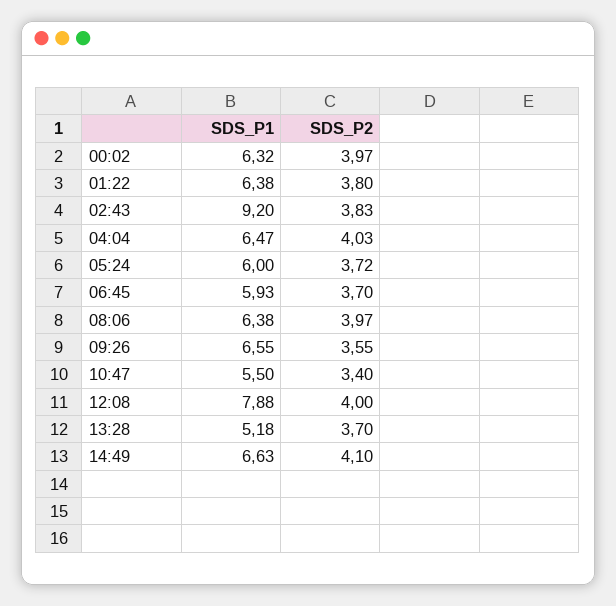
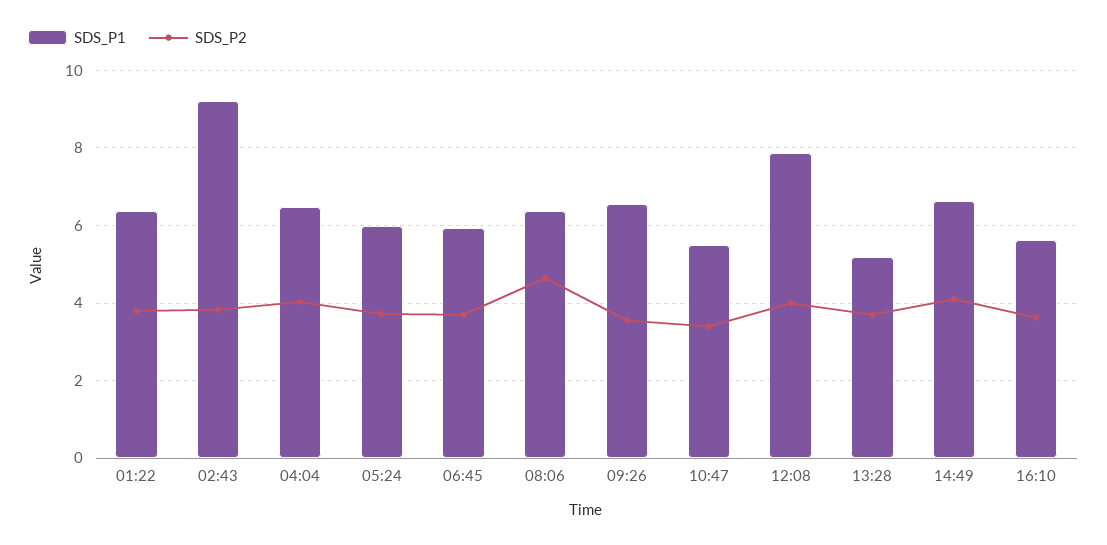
SDS_P1, 00:02: 6.32 -> none
SDS_P2, 00:02: 3.97 -> none
SDS_P2, 08:06: 3.97 -> 4.6
SDS_P1, 16:10: none -> 5.6
SDS_P2, 16:10: none -> 3.6

